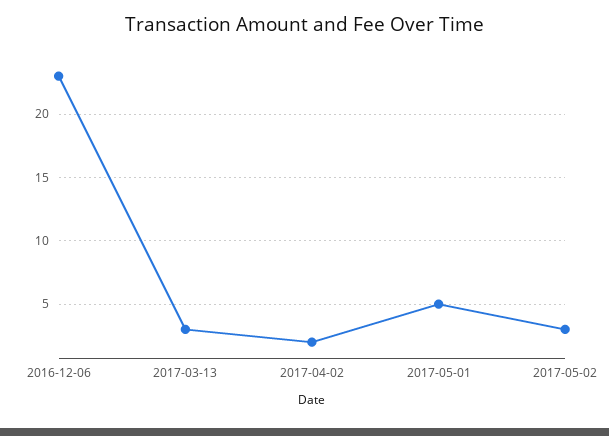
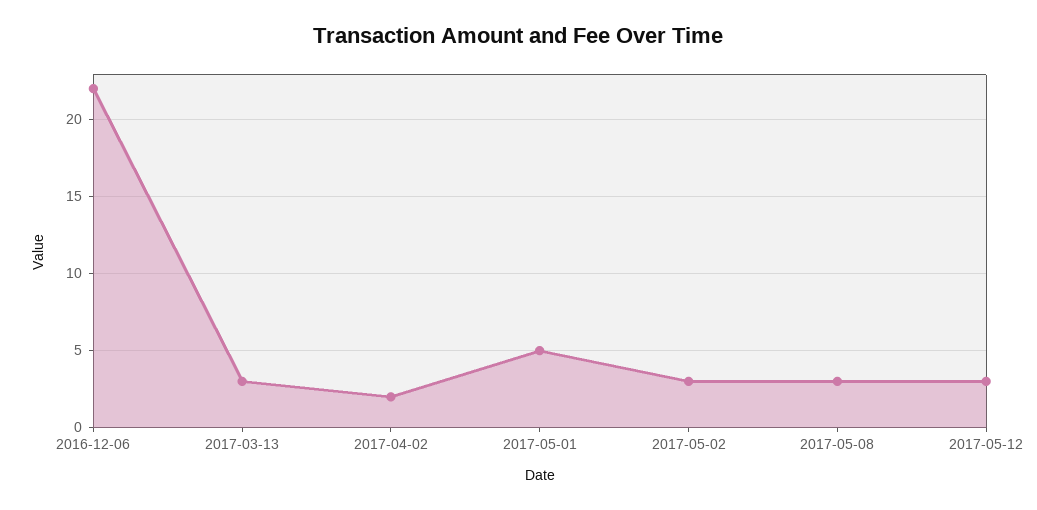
2016-12-06: 23 -> 22
2017-05-08: none -> 3
2017-05-12: none -> 3

